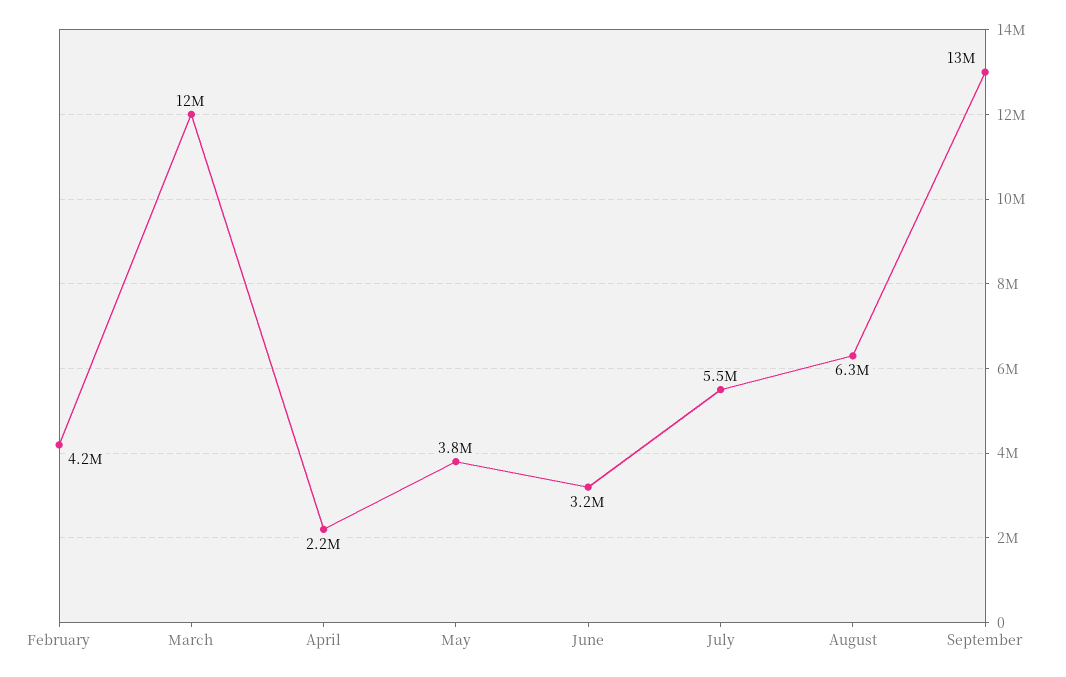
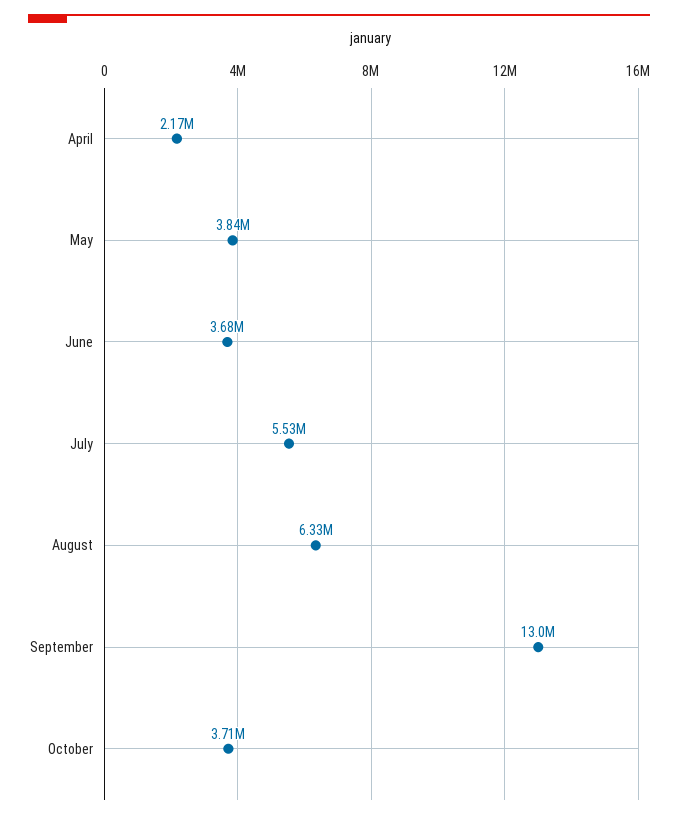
February: 4200000 -> none
March: 12000000 -> none
June: 3200000 -> 3680000
October: none -> 3710000

